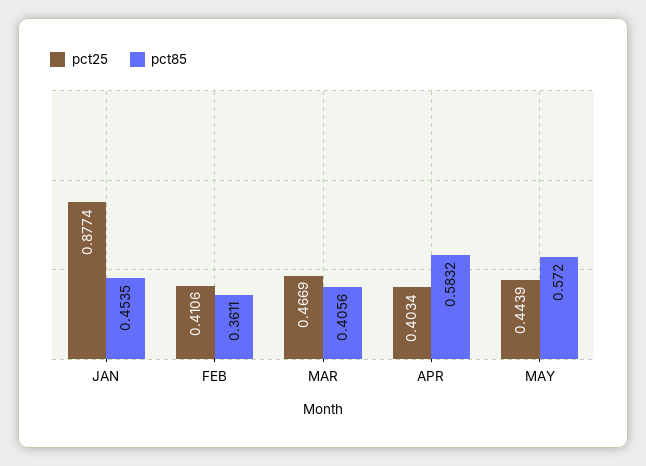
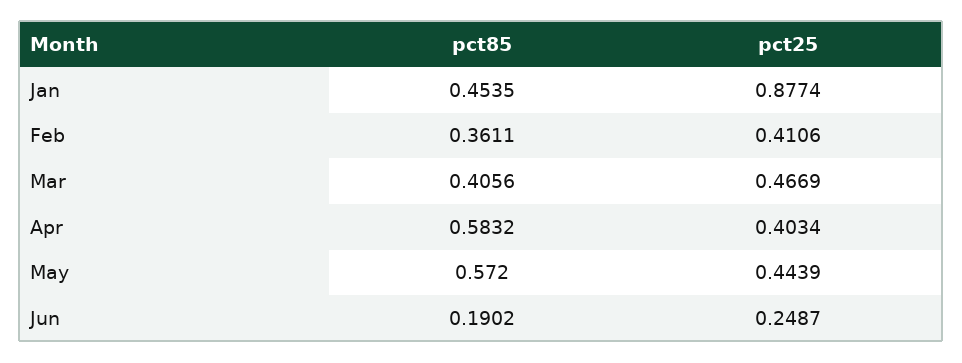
pct85, Jun: none -> 0.1902
pct25, Jun: none -> 0.2487

